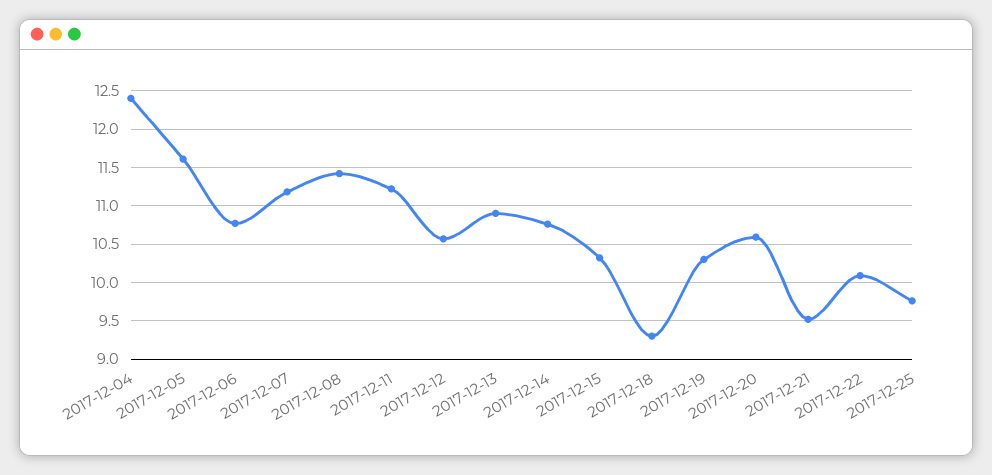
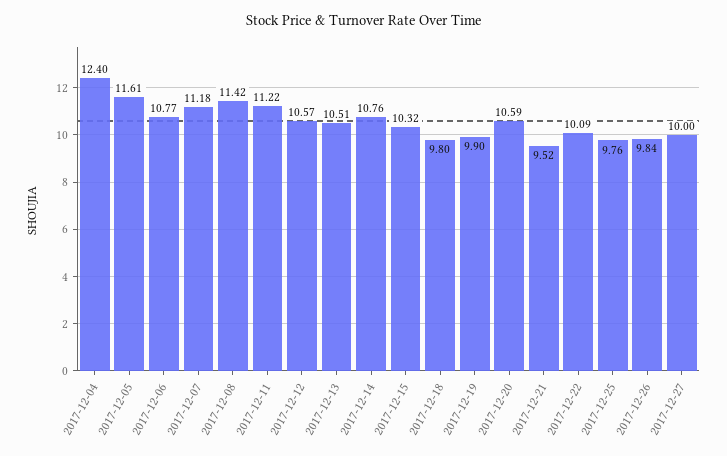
2017-12-13: 10.9 -> 10.51
2017-12-18: 9.3 -> 9.8
2017-12-19: 10.3 -> 9.9
2017-12-26: none -> 9.84
2017-12-27: none -> 10

